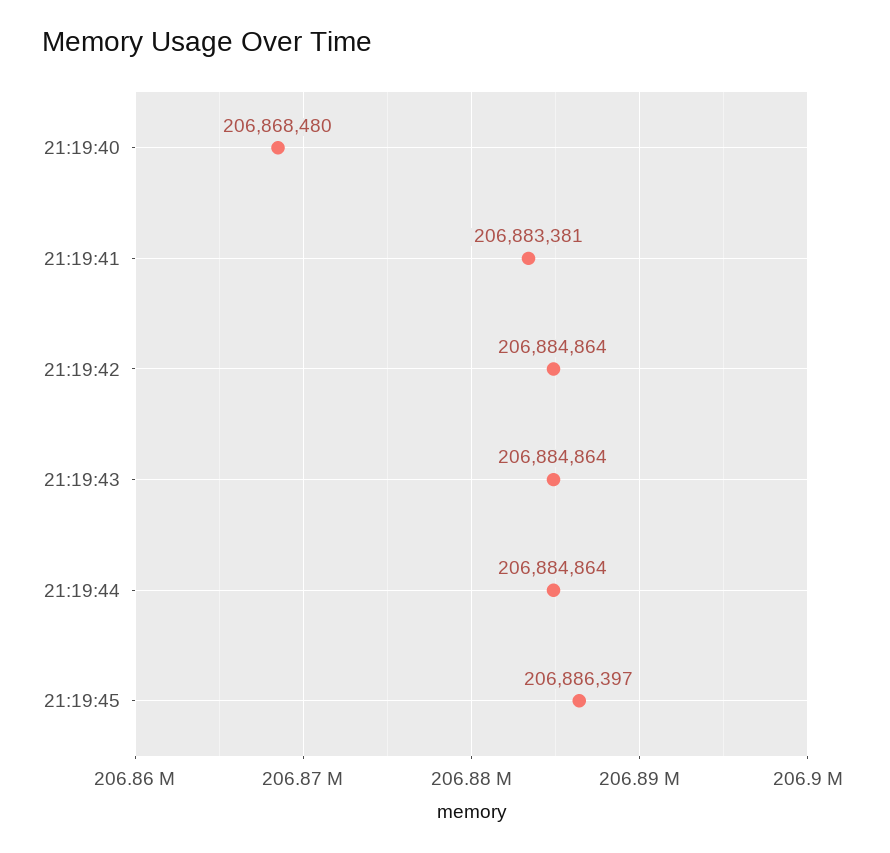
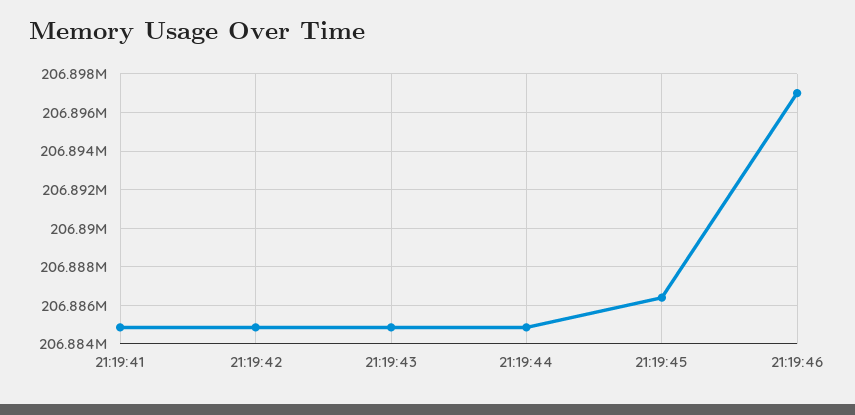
21:19:40: 206868480 -> none
21:19:41: 206883381 -> 206885000
21:19:46: none -> 206897000

